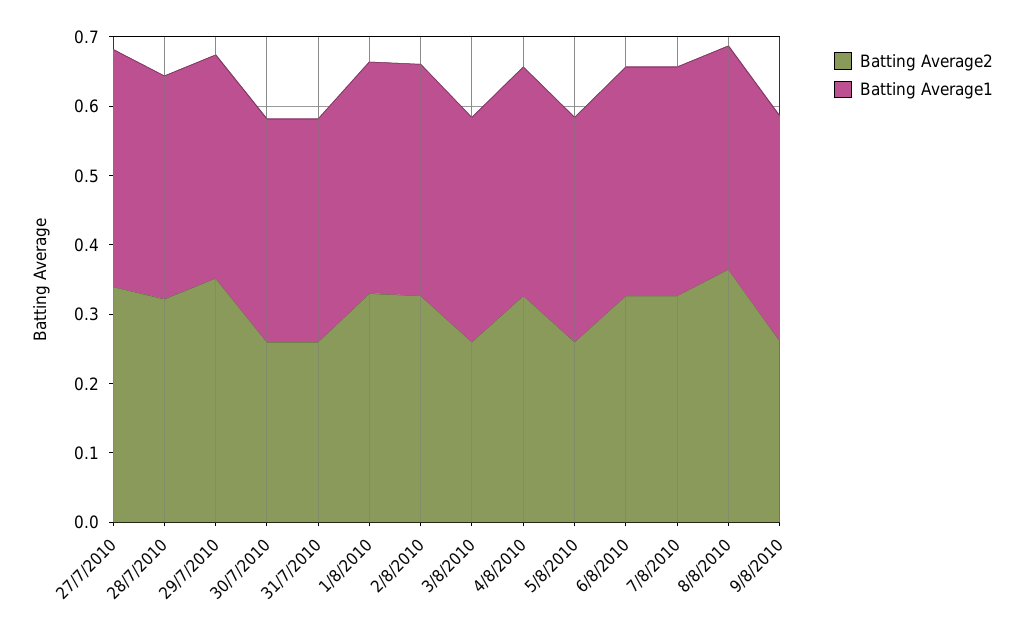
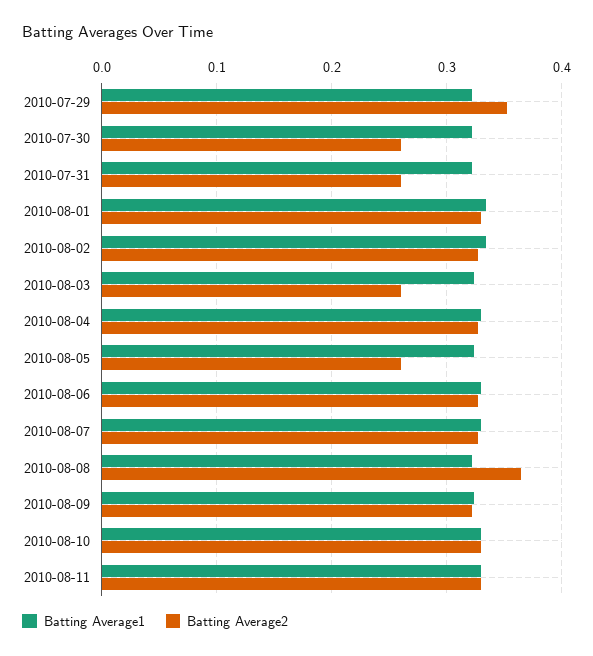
Batting Average2, 27/7/2010: 0.34 -> none
Batting Average1, 27/7/2010: 0.34 -> none
Batting Average2, 28/7/2010: 0.32 -> none
Batting Average1, 28/7/2010: 0.32 -> none
Batting Average2, 9/8/2010: 0.26 -> 0.32
Batting Average1, 2010-08-10: none -> 0.33
Batting Average2, 2010-08-10: none -> 0.33
Batting Average1, 2010-08-11: none -> 0.33
Batting Average2, 2010-08-11: none -> 0.33

